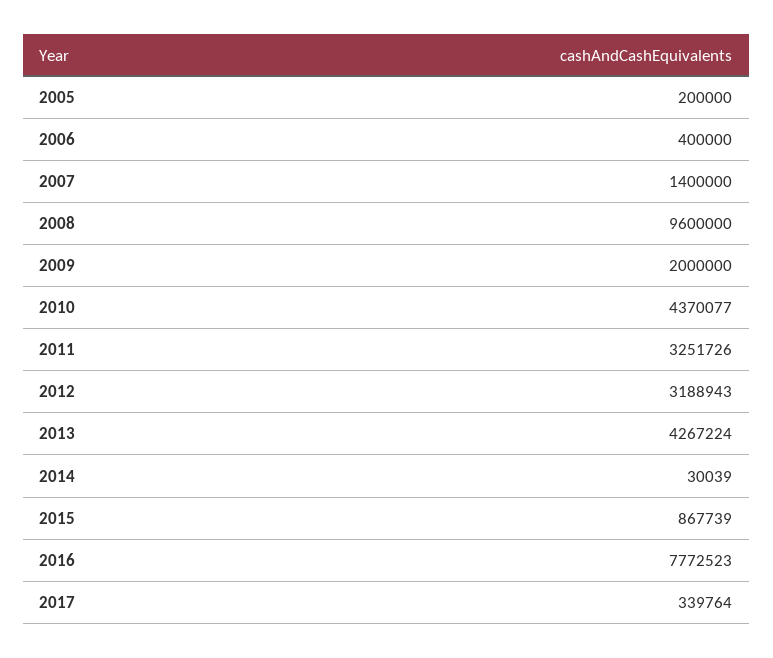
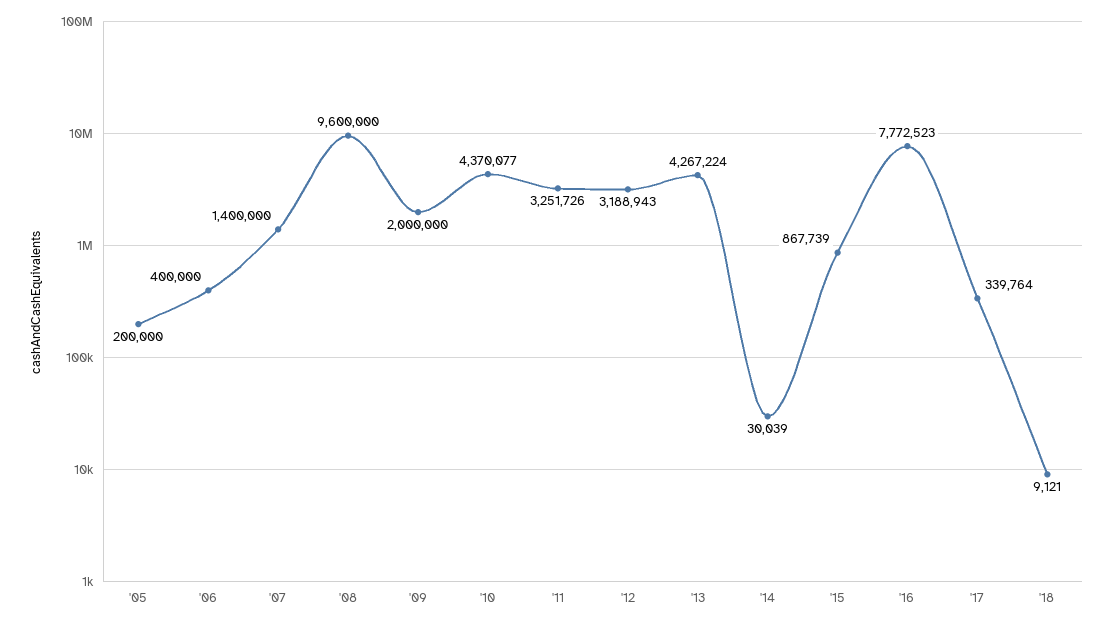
'18: none -> 9121

